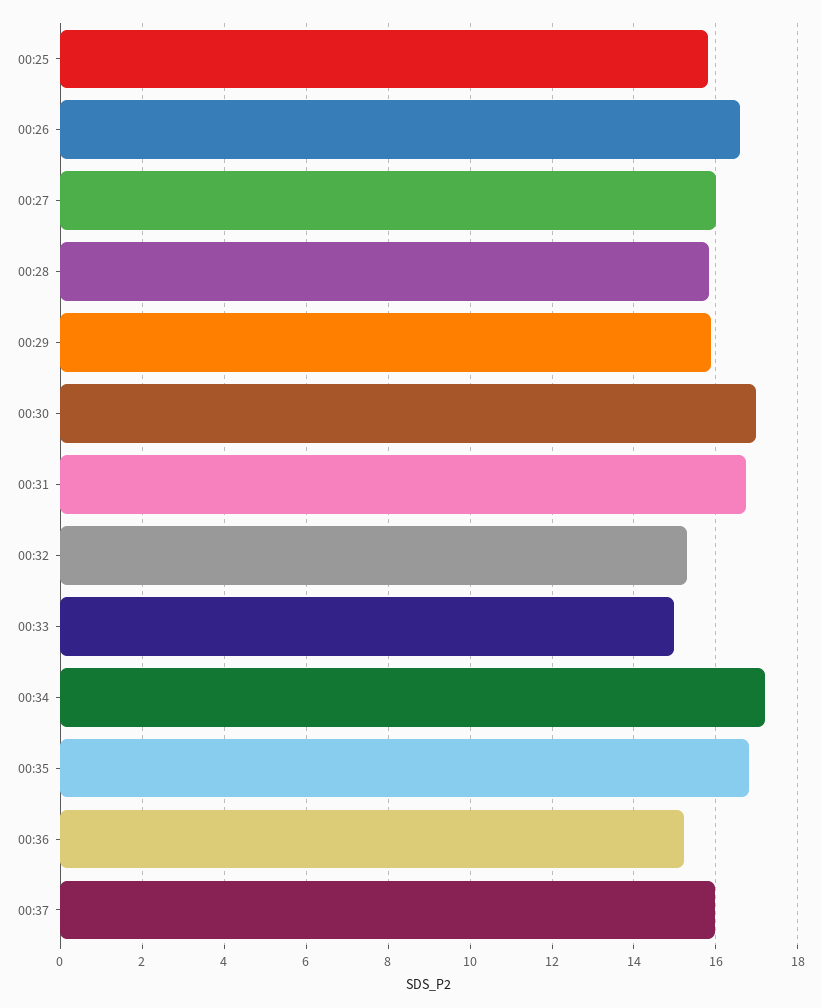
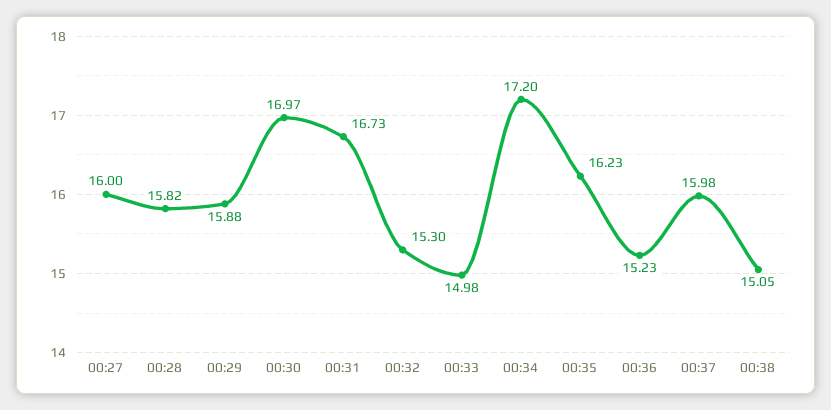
00:25: 15.8 -> none
00:26: 16.6 -> none
00:35: 16.8 -> 16.23
00:38: none -> 15.05

